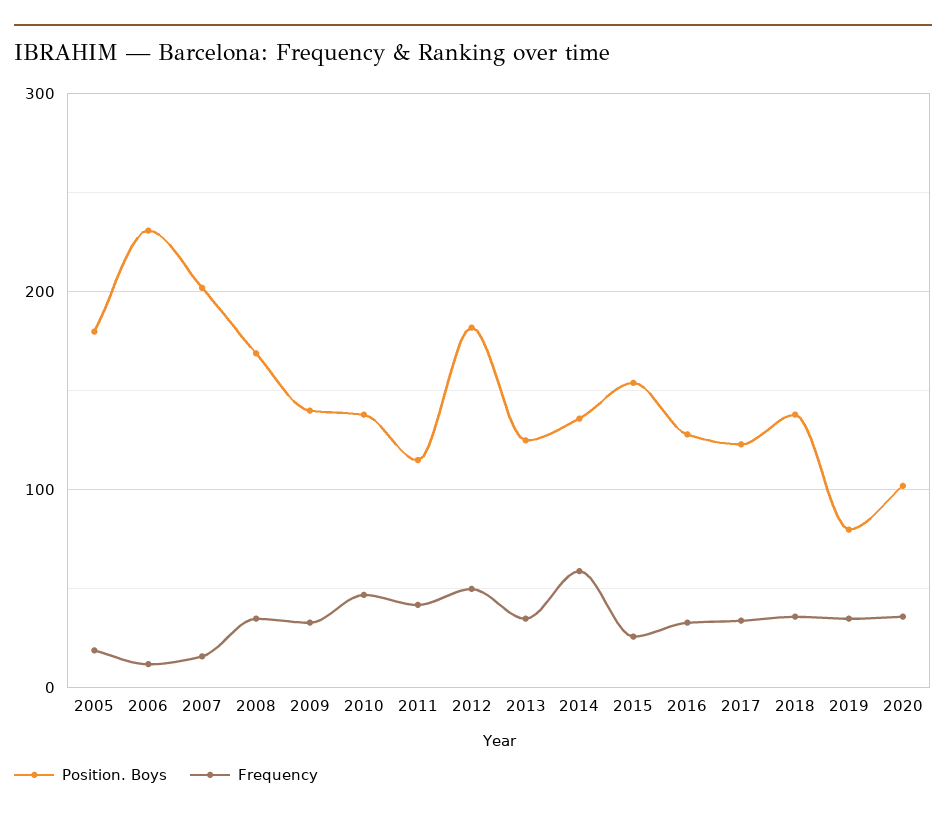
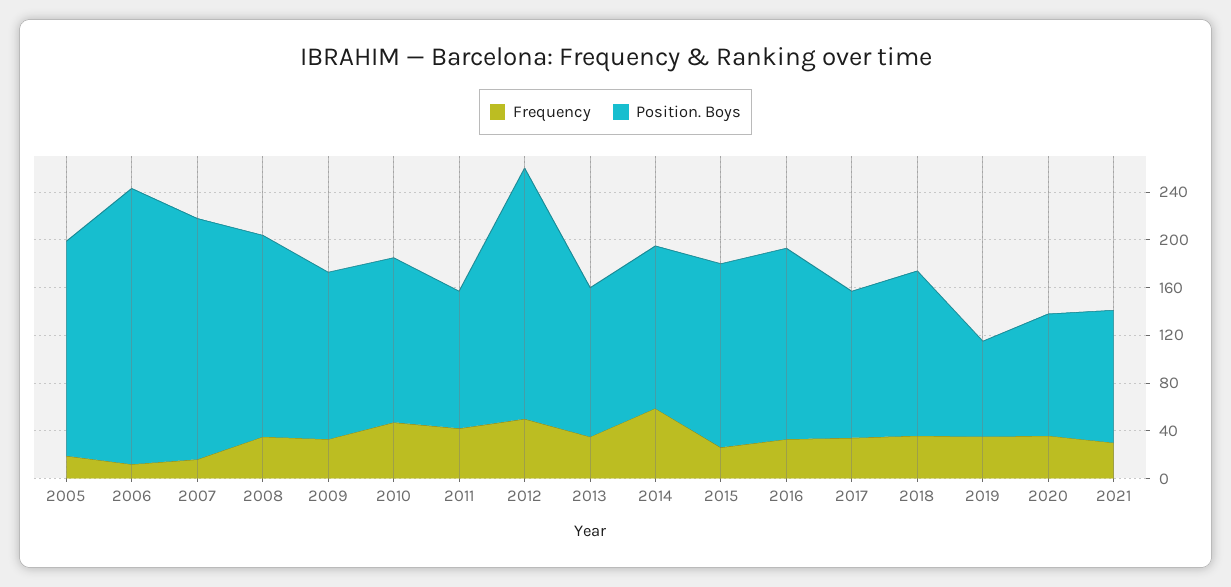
Position. Boys, 2012: 180 -> 210
Position. Boys, 2016: 130 -> 160
Frequency, 2021: none -> 30
Position. Boys, 2021: none -> 110

